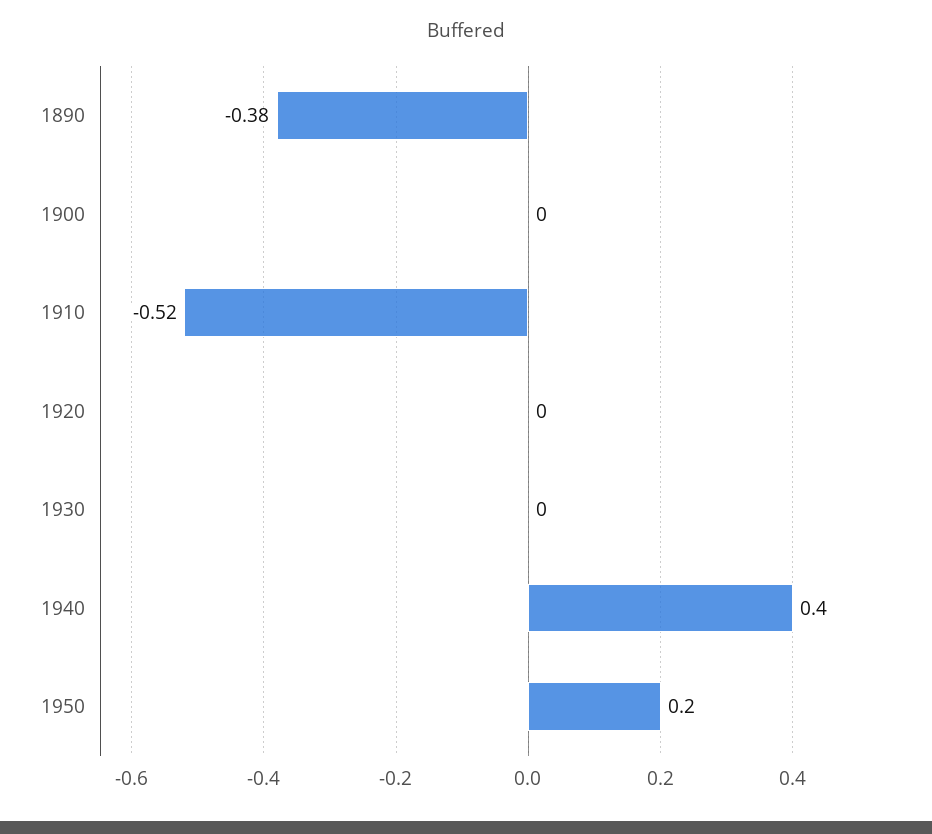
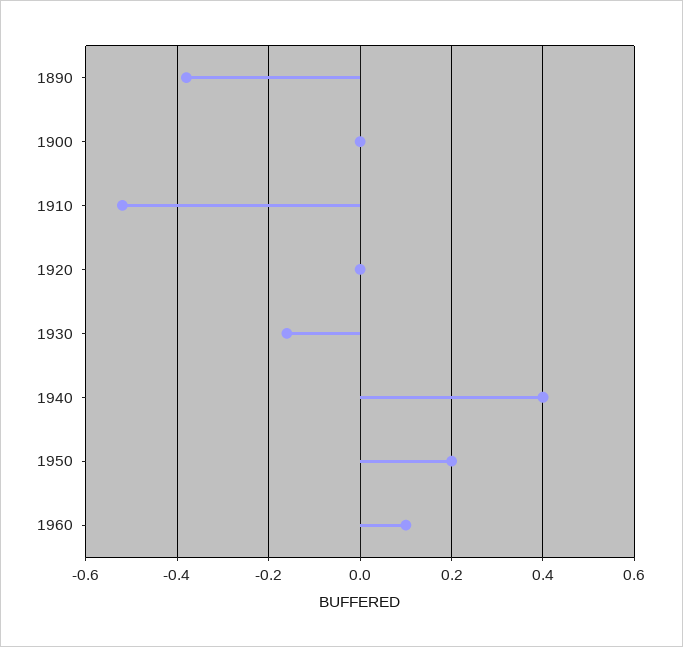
1930: 0 -> -0.15
1960: none -> 0.1

